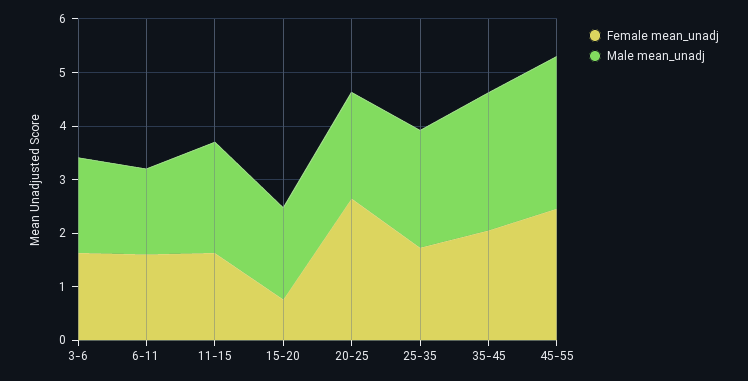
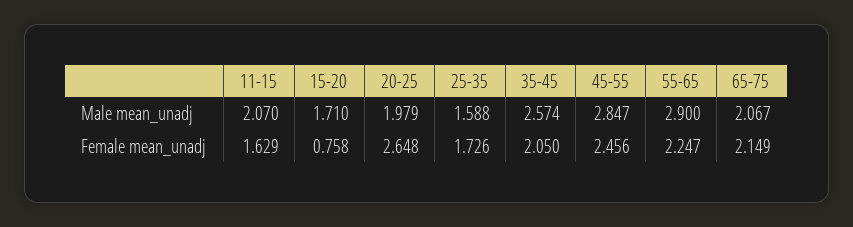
Female mean_unadj, 3-6: 1.6 -> none
Male mean_unadj, 3-6: 1.8 -> none
Female mean_unadj, 6-11: 1.6 -> none
Male mean_unadj, 6-11: 1.6 -> none
Male mean_unadj, 25-35: 2.2 -> 1.588
Male mean_unadj, 55-65: none -> 2.9
Male mean_unadj, 65-75: none -> 2.067
Female mean_unadj, 55-65: none -> 2.247
Female mean_unadj, 65-75: none -> 2.149

